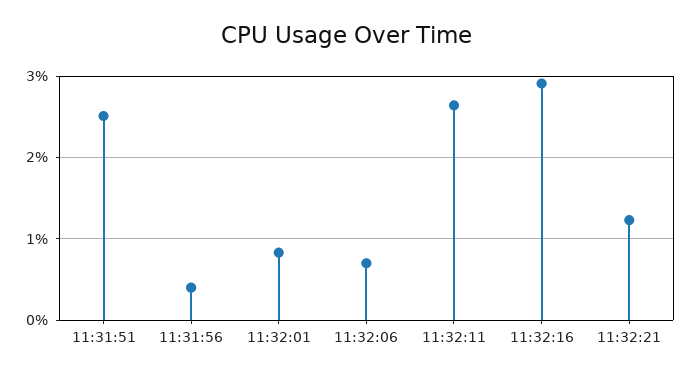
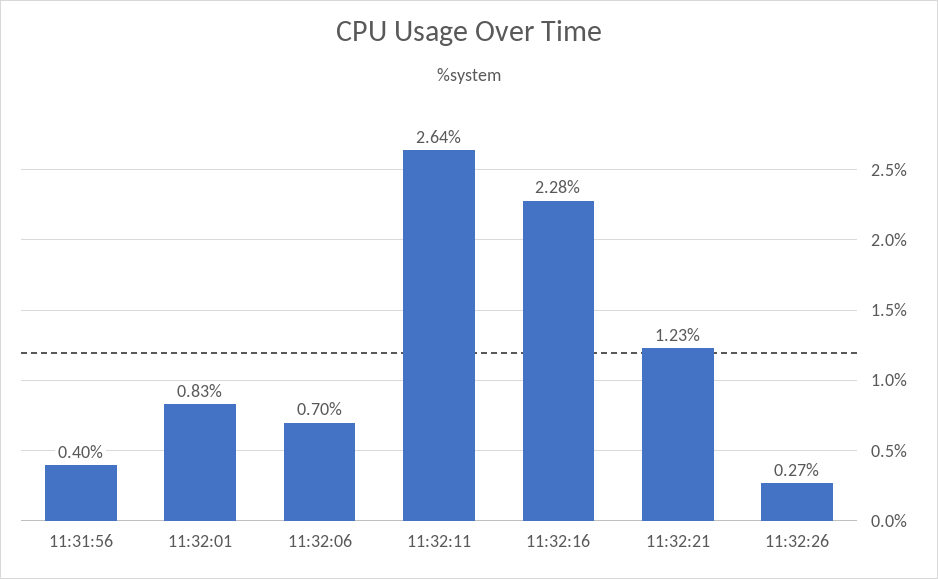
11:31:51: 2.5 -> none
11:32:16: 2.9 -> 2.28
11:32:26: none -> 0.27

